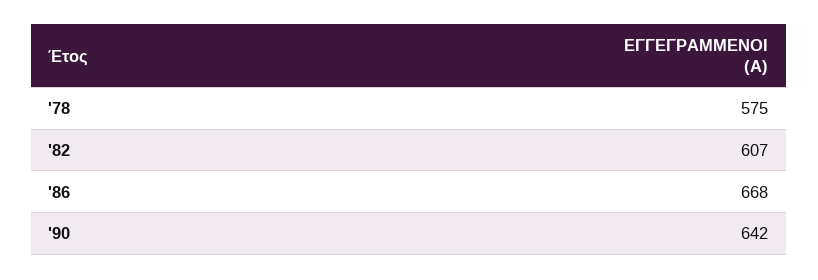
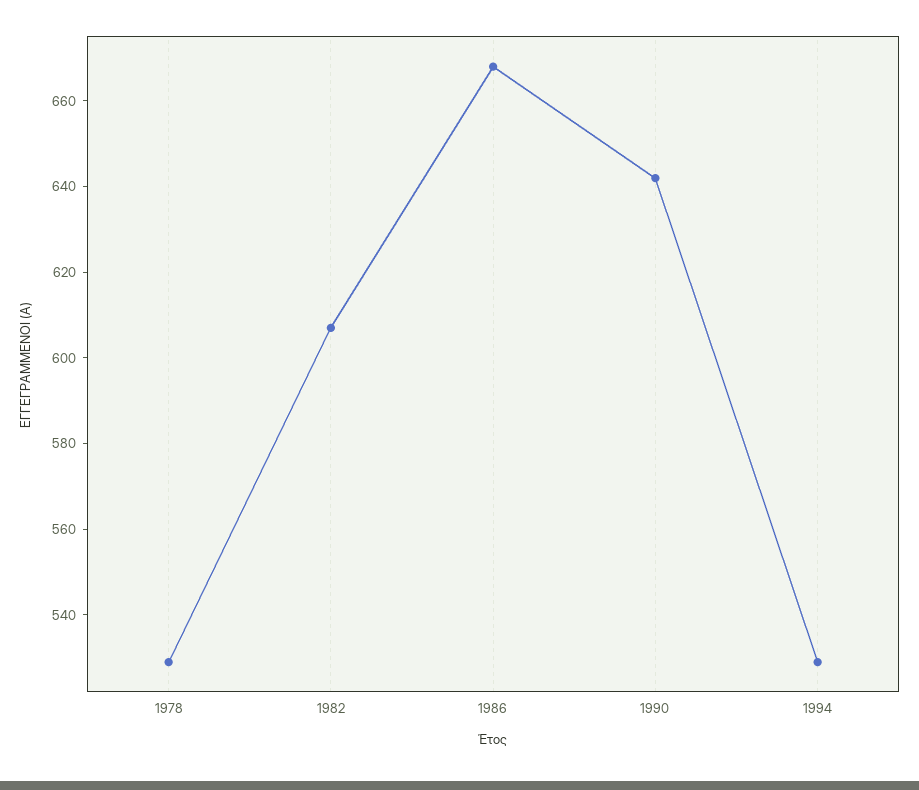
'78: 575 -> 530
1994: none -> 530

